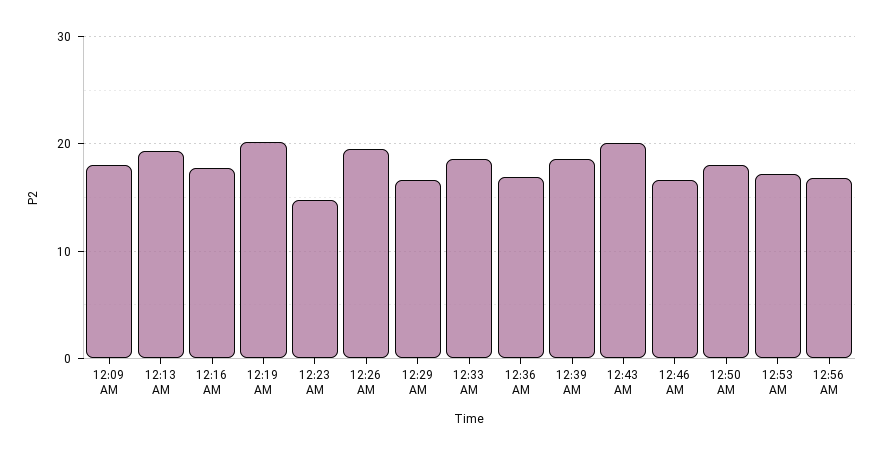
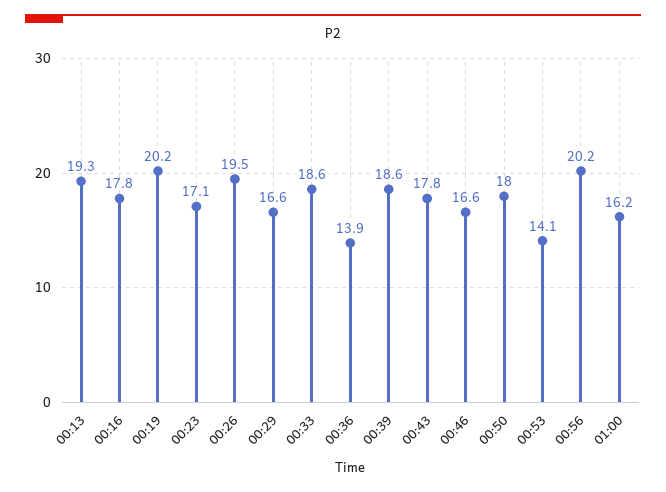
12:09 AM: 18 -> none
12:23 AM: 15 -> 17.1
12:36 AM: 17 -> 13.9
12:43 AM: 20 -> 17.8
12:53 AM: 17 -> 14.1
12:56 AM: 17 -> 20.2
01:00: none -> 16.2

